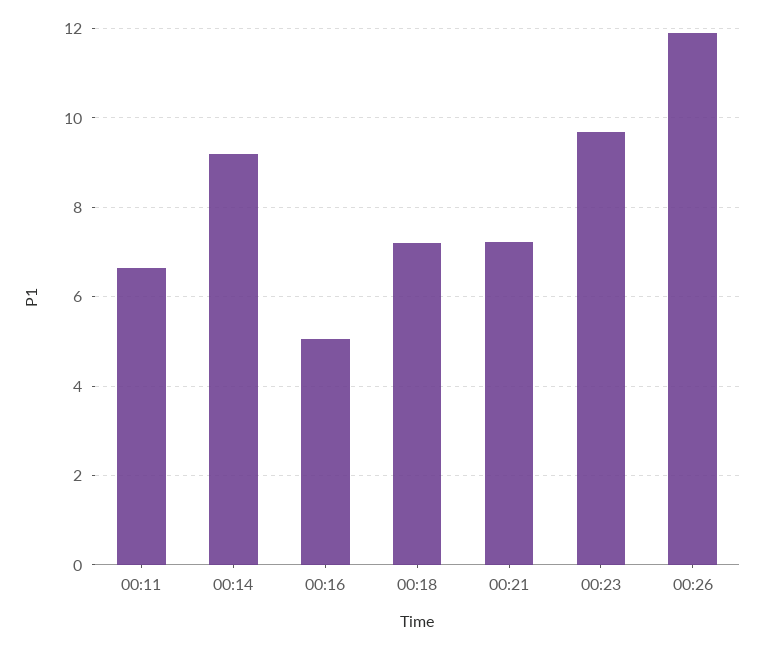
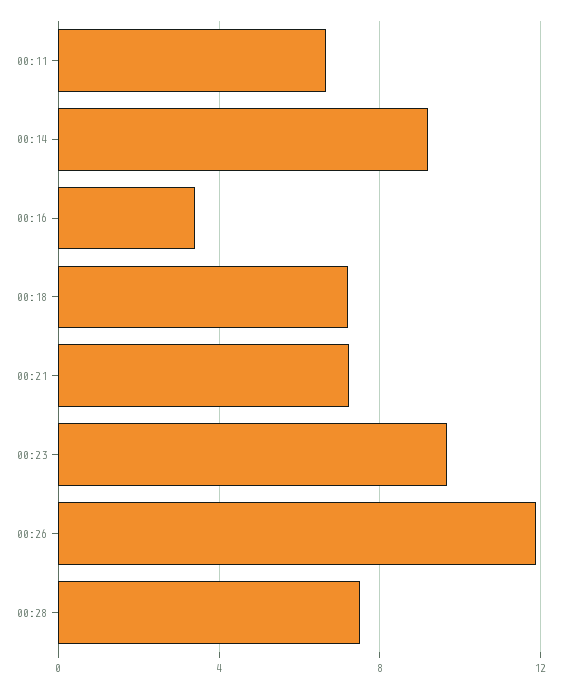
00:16: 5 -> 3.5
00:28: none -> 7.5

